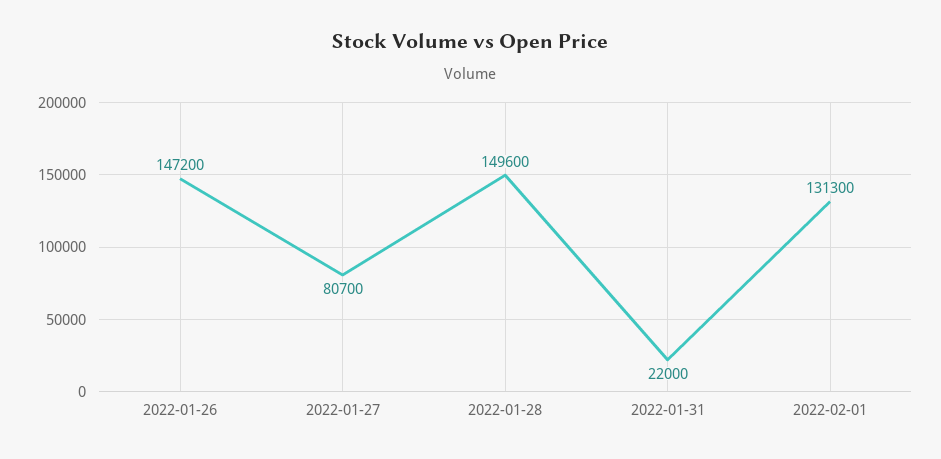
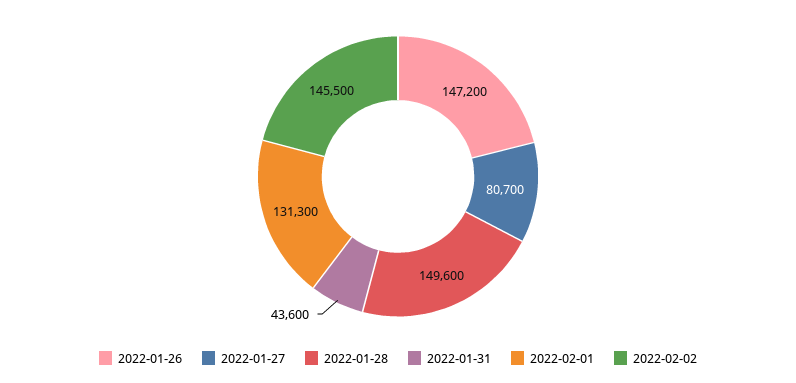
2022-01-31: 22000 -> 43600
2022-02-02: none -> 145500

